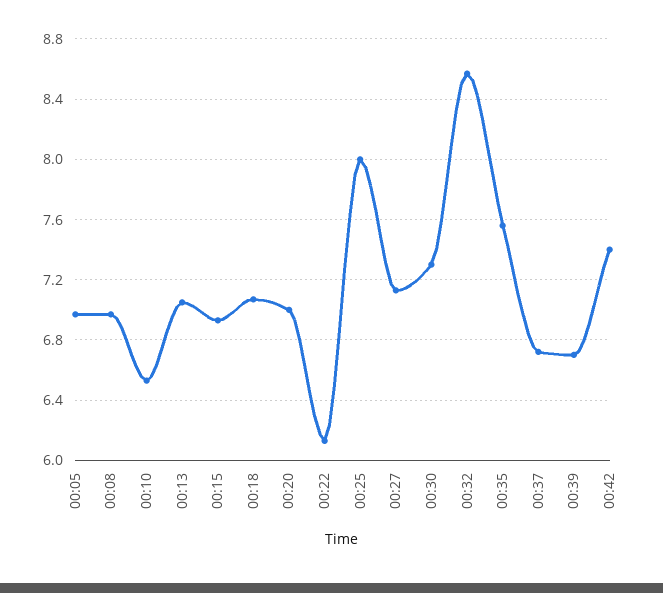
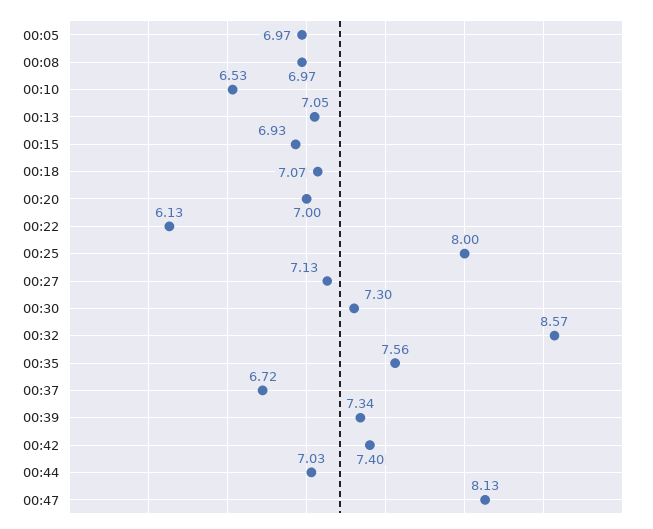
00:39: 6.7 -> 7.34
00:44: none -> 7.03
00:47: none -> 8.13

